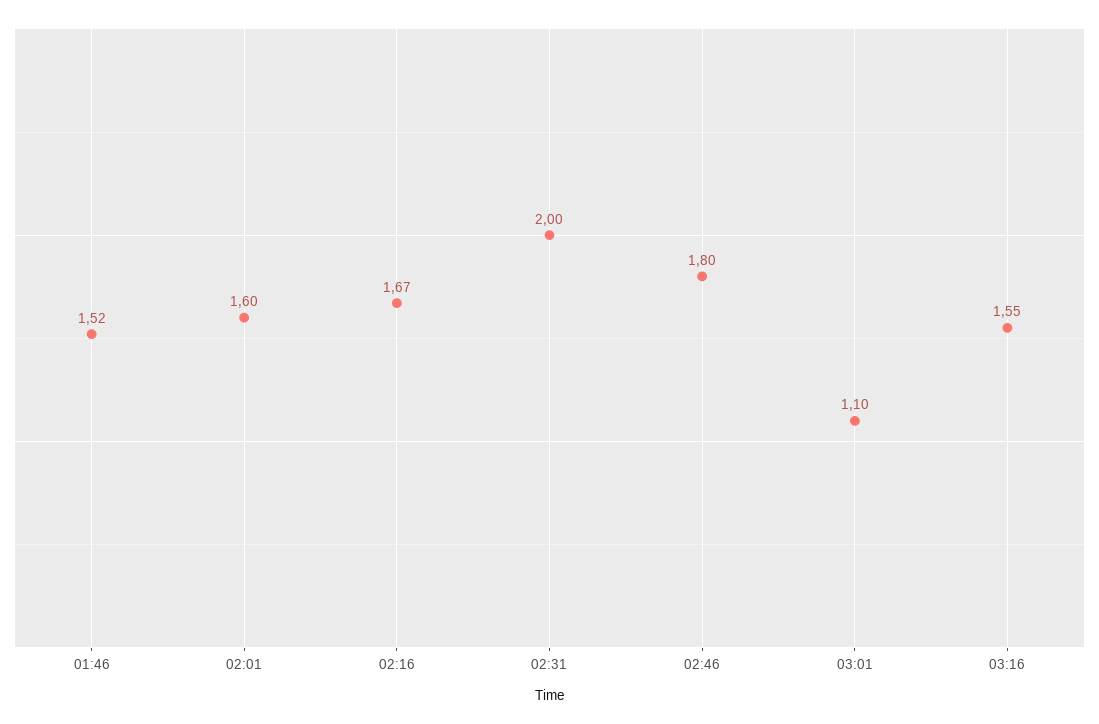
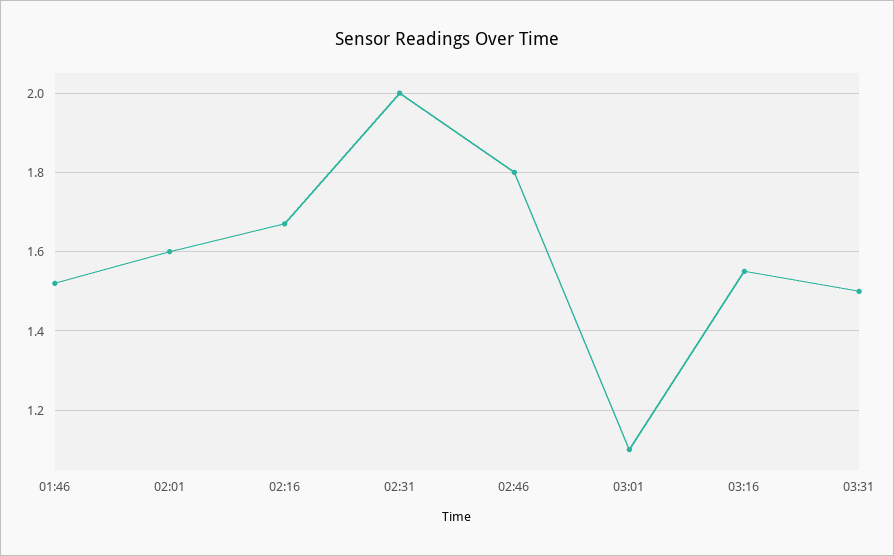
03:31: none -> 1.5

